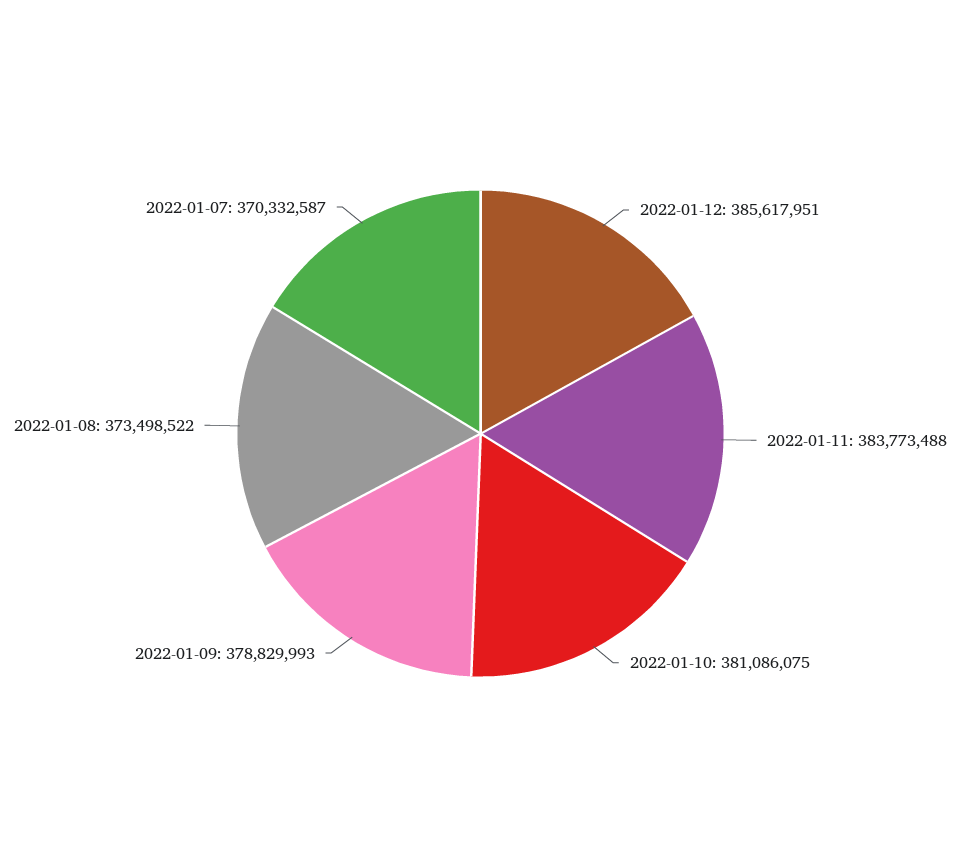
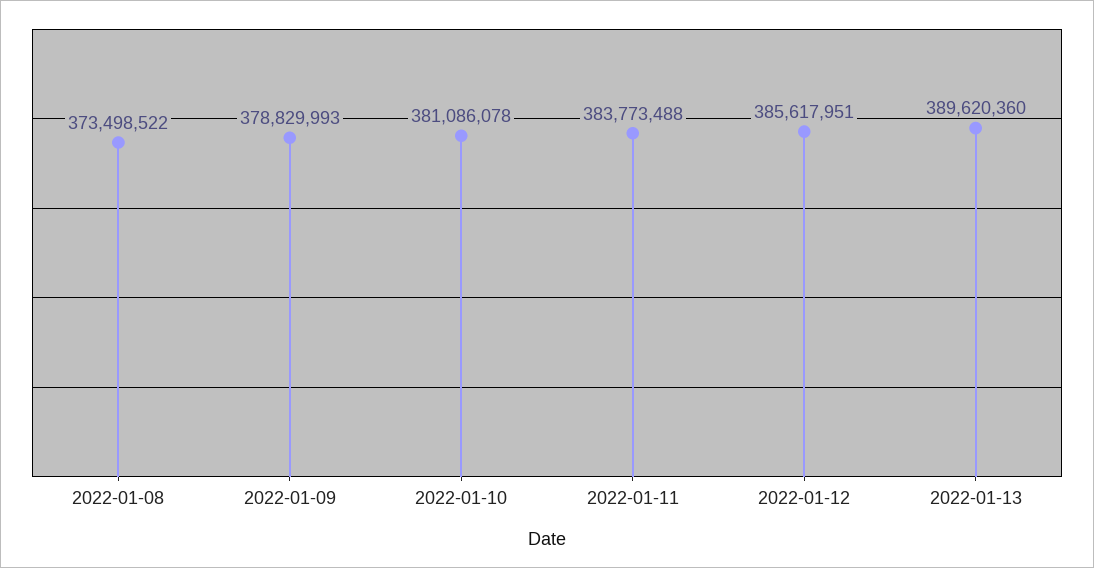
2022-01-10: 381086075 -> 381086078
2022-01-07: 370332587 -> none
2022-01-13: none -> 389620360

